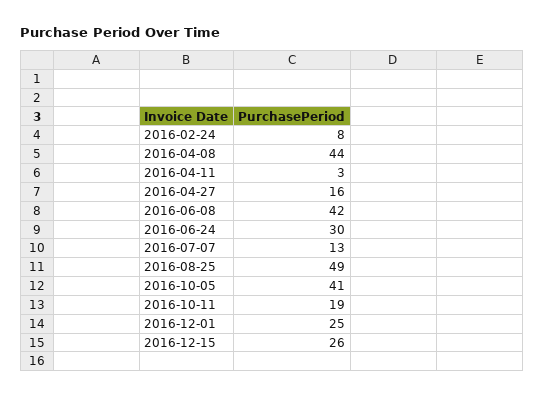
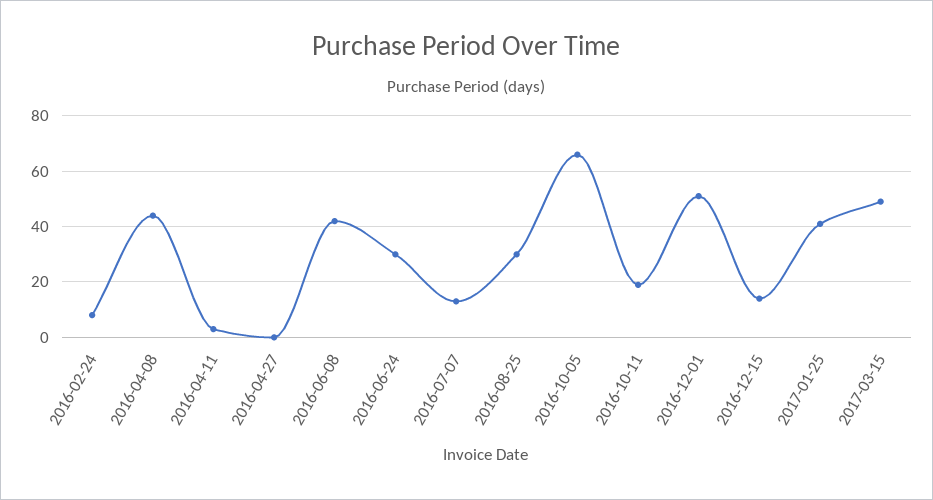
2016-04-27: 16 -> 0
2016-08-25: 49 -> 30
2016-10-05: 41 -> 65
2016-12-01: 25 -> 50
2016-12-15: 26 -> 15
2017-01-25: none -> 40
2017-03-15: none -> 50

